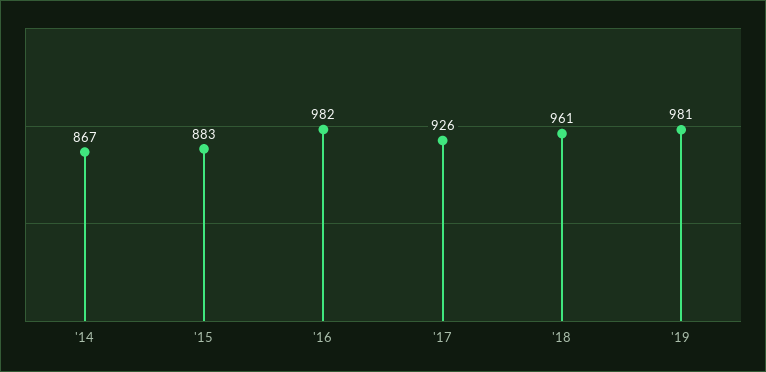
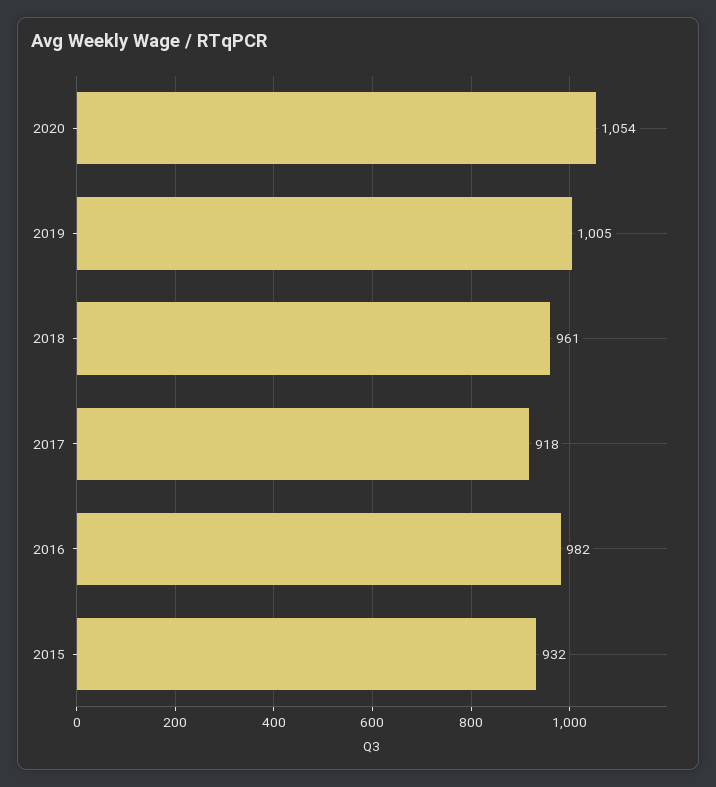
'14: 867 -> none
'15: 883 -> 932
'17: 926 -> 918
'19: 981 -> 1005
2020: none -> 1054

